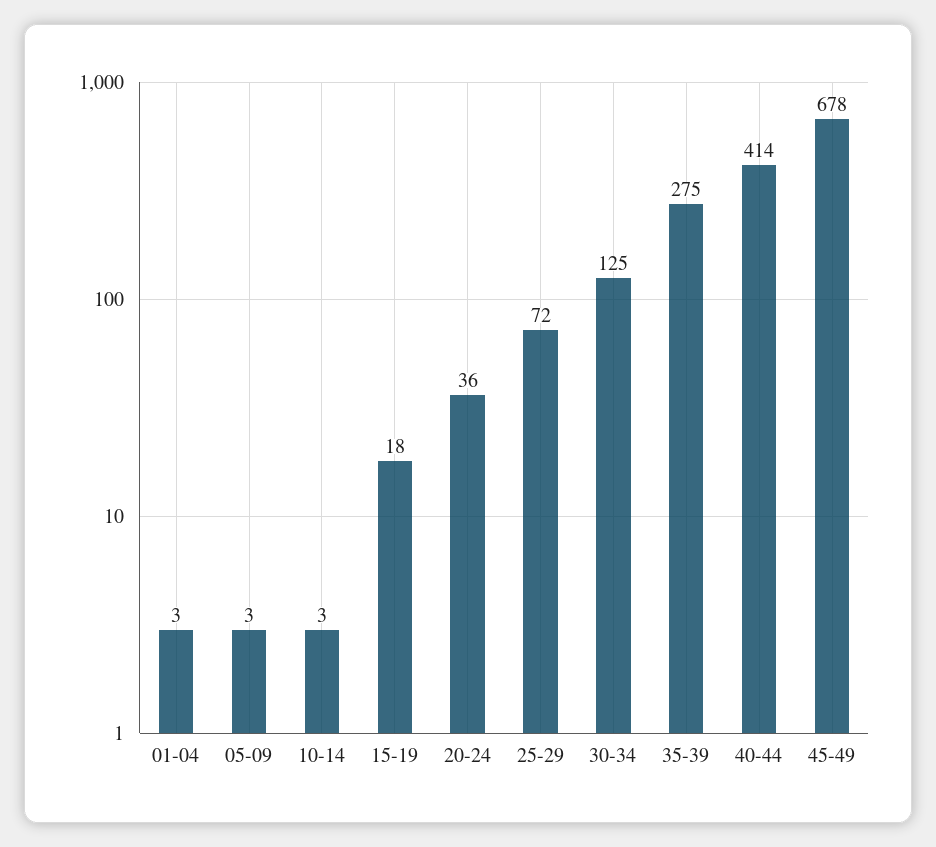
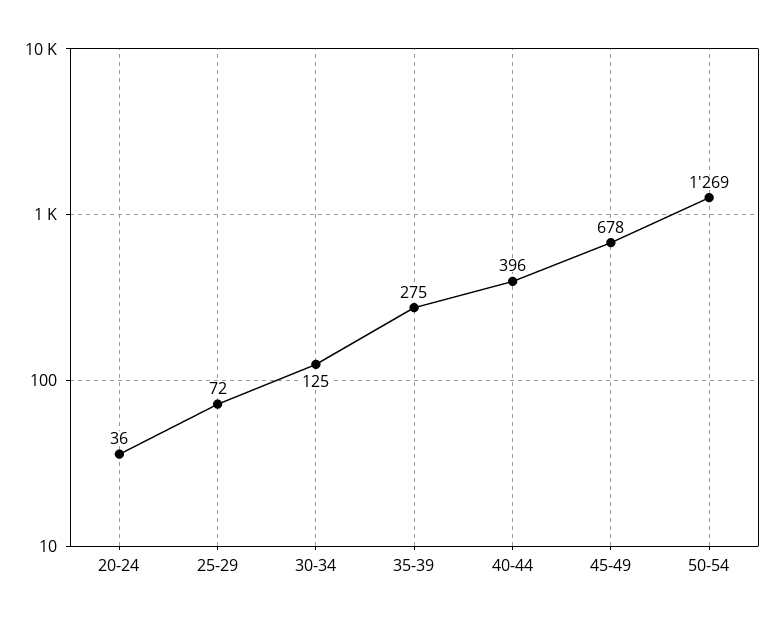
01-04: 3 -> none
05-09: 3 -> none
10-14: 3 -> none
15-19: 18 -> none
40-44: 414 -> 396
50-54: none -> 1269

